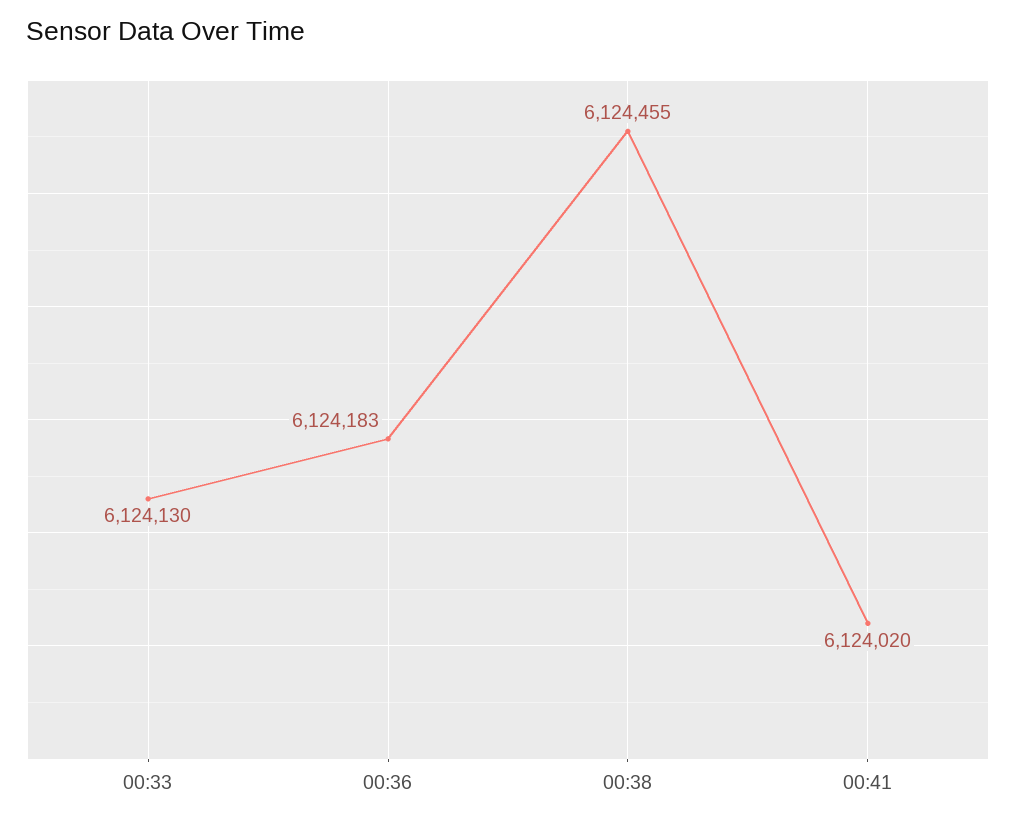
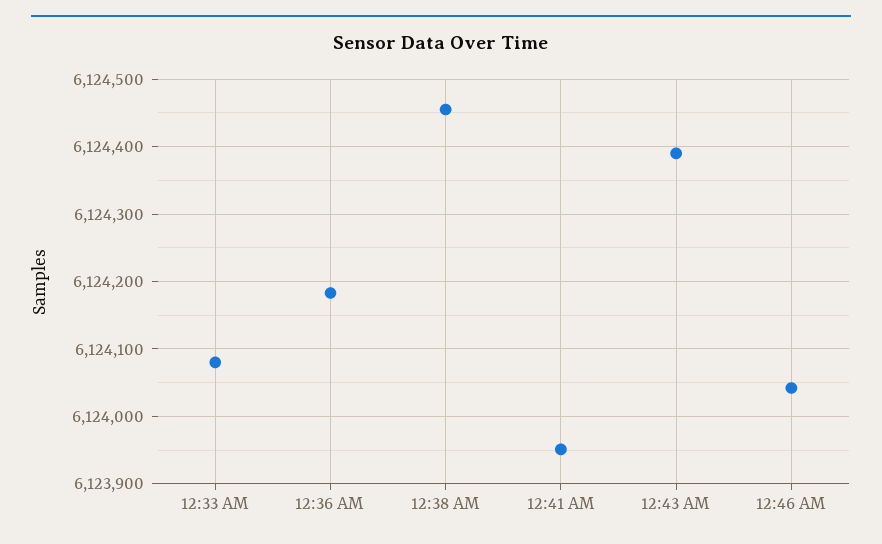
00:33: 6124130 -> 6124080
00:41: 6124020 -> 6123950
12:43 AM: none -> 6124390
12:46 AM: none -> 6124040

